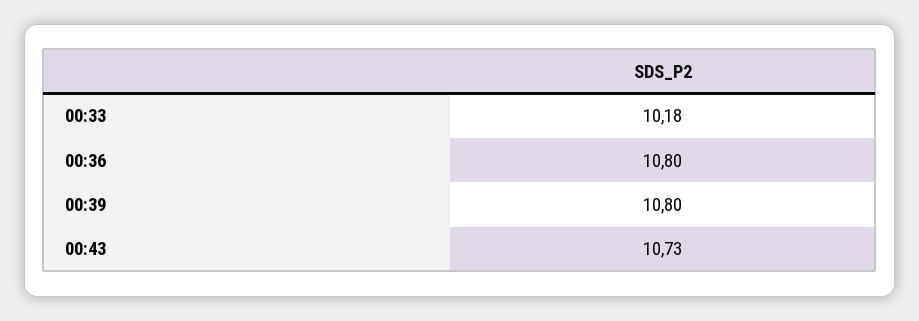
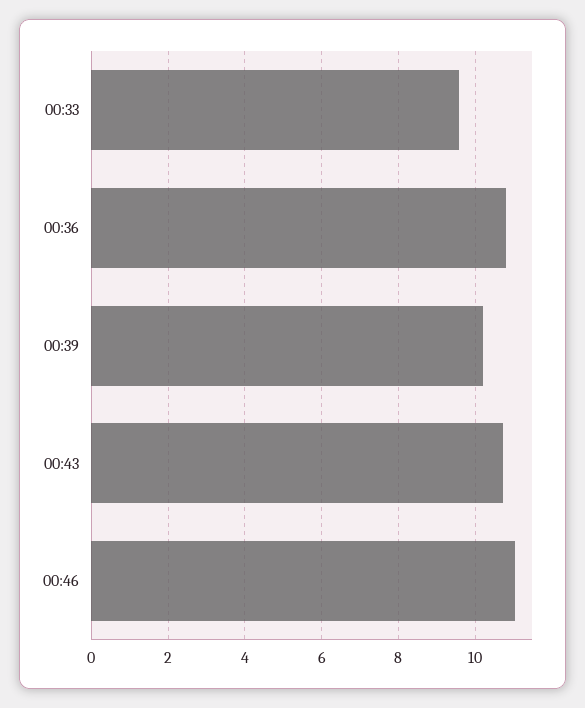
00:33: 10.18 -> 9.6
00:39: 10.8 -> 10.2
00:46: none -> 11

